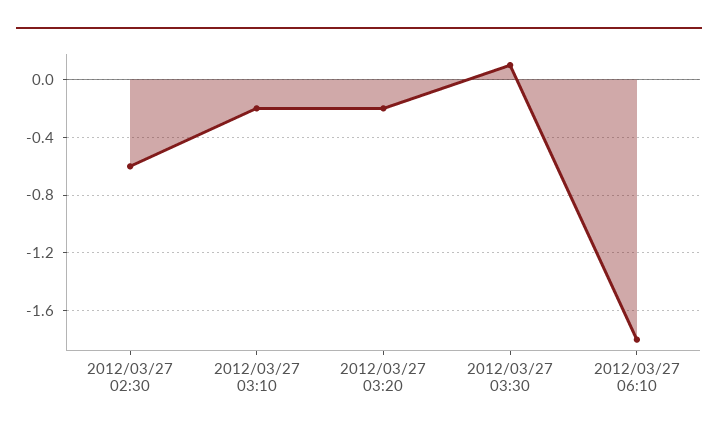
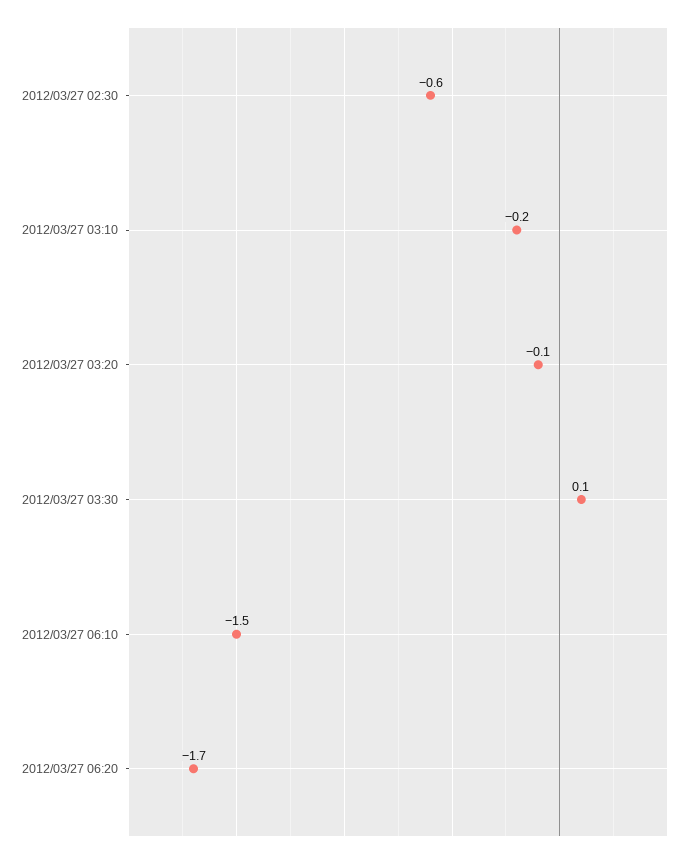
2012/03/27 03:20: -0.2 -> -0.1
2012/03/27 06:10: -1.8 -> -1.5
2012/03/27 06:20: none -> -1.7

